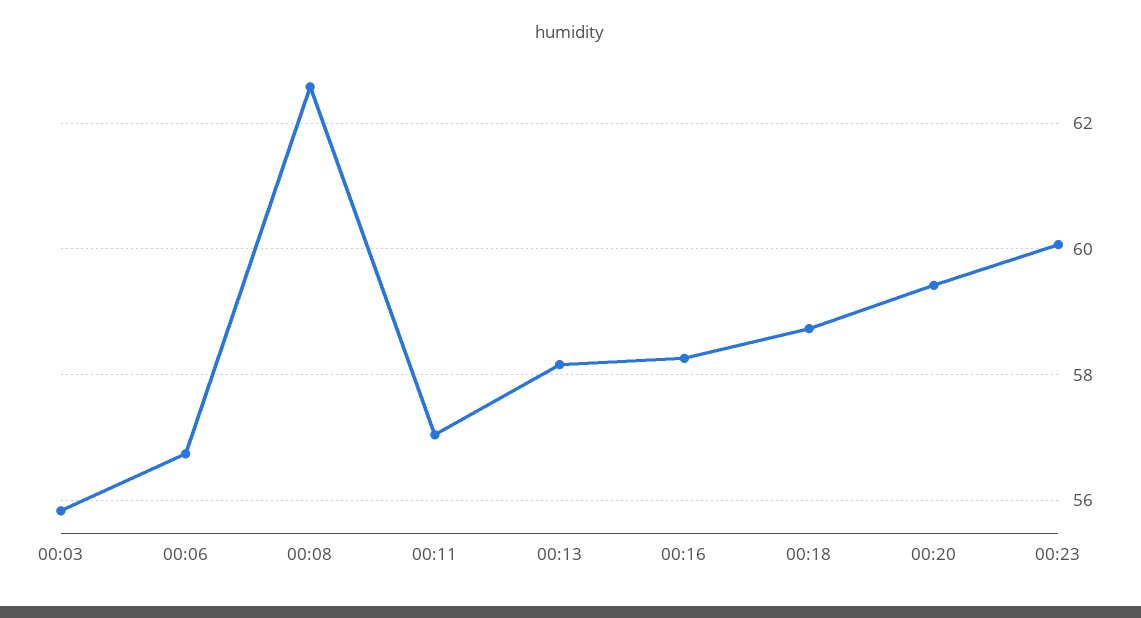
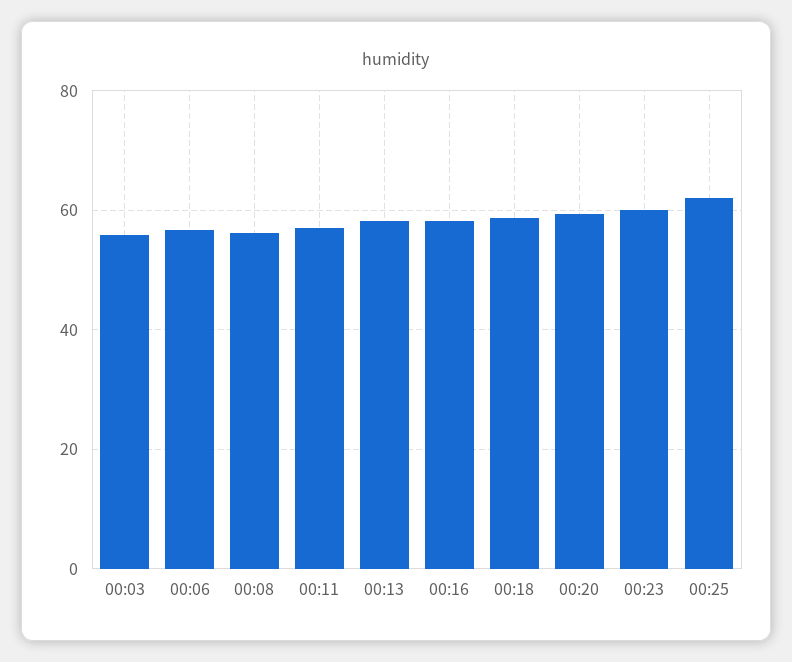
00:08: 62.6 -> 56
00:25: none -> 62

